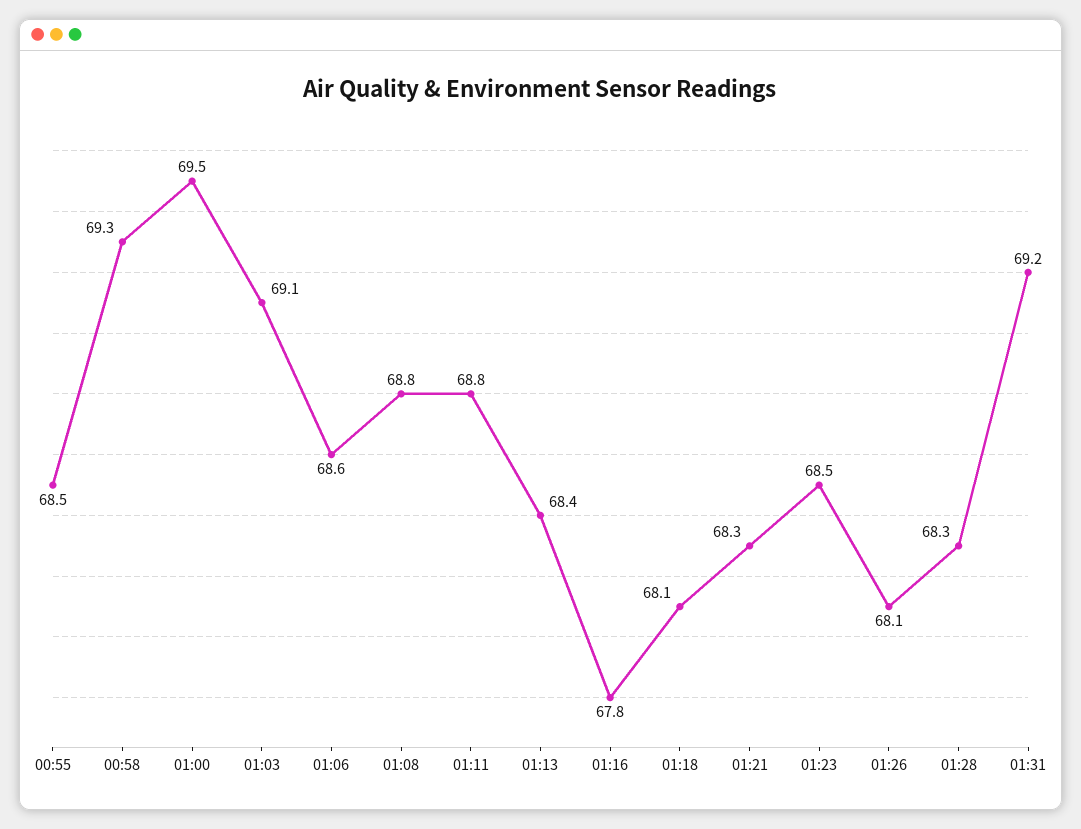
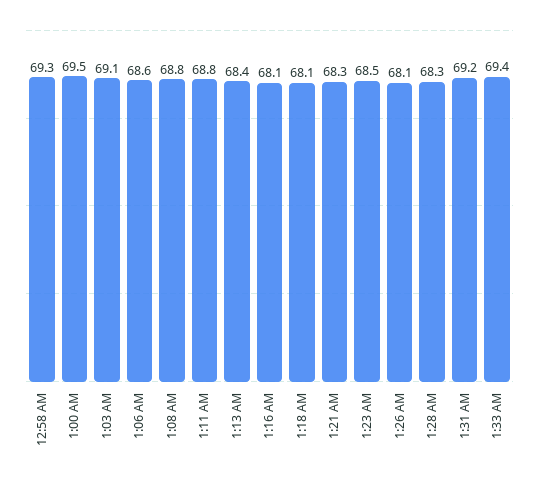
00:55: 68.5 -> none
01:16: 67.8 -> 68.1
1:33 AM: none -> 69.4

